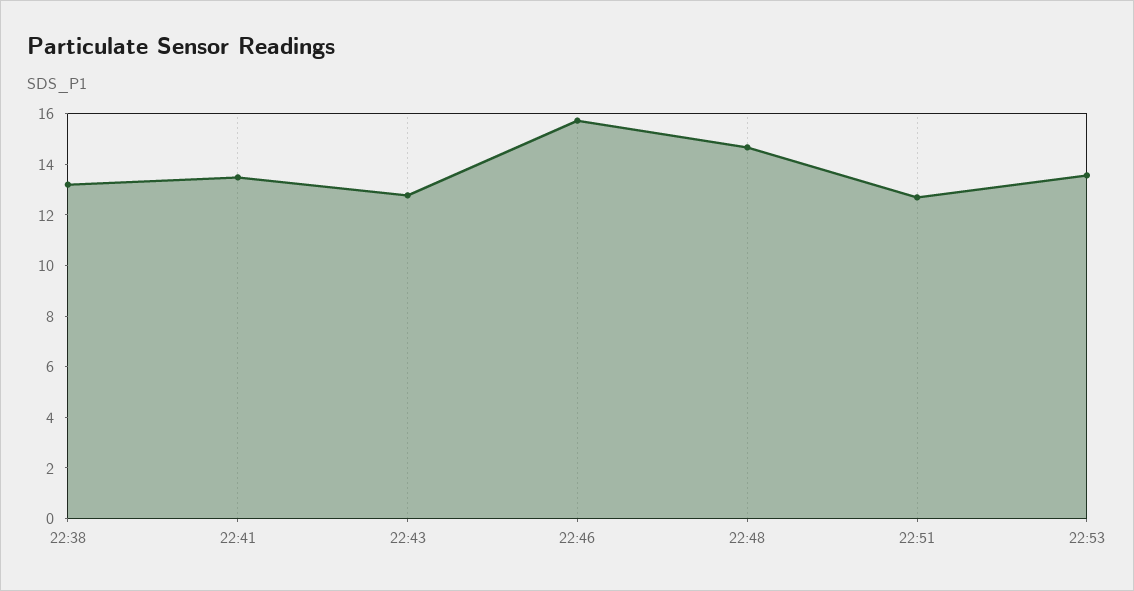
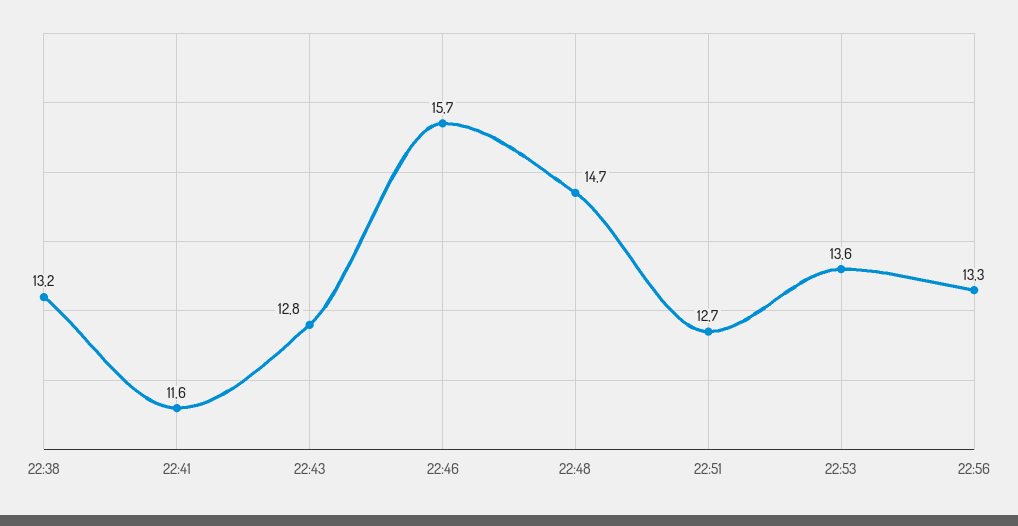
22:41: 13.5 -> 11.6
22:56: none -> 13.3

